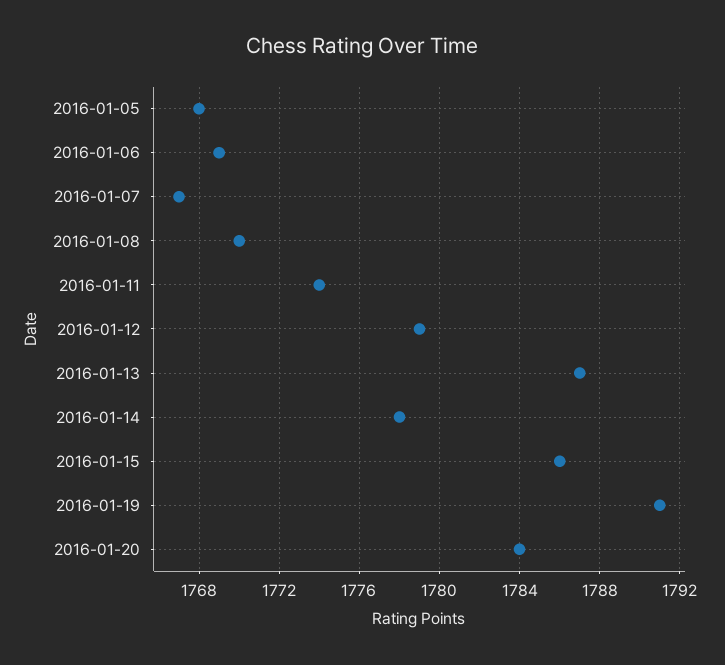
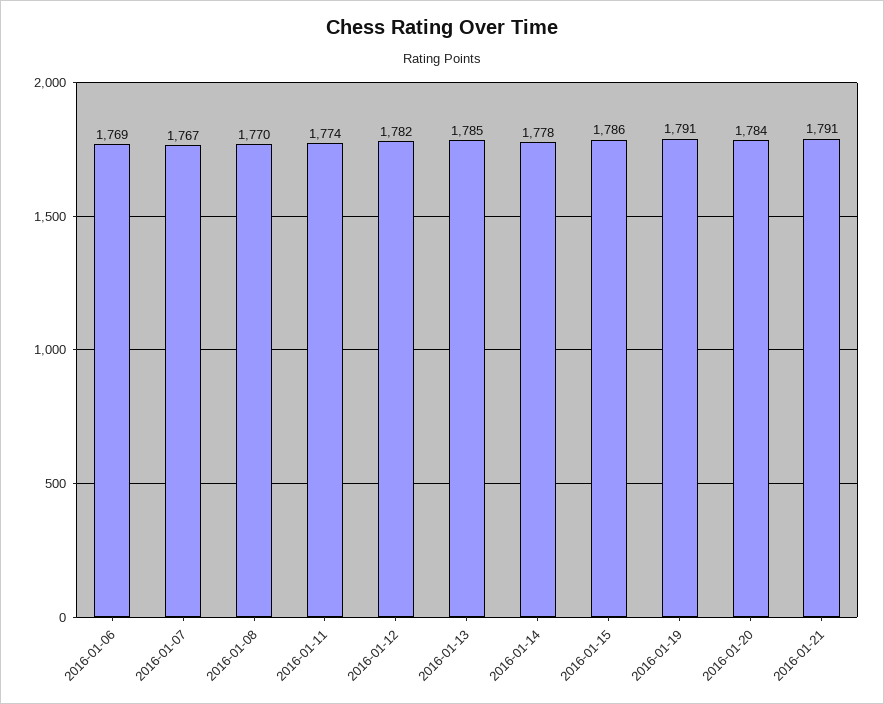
2016-01-05: 1768 -> none
2016-01-12: 1779 -> 1782
2016-01-13: 1787 -> 1785
2016-01-21: none -> 1791

